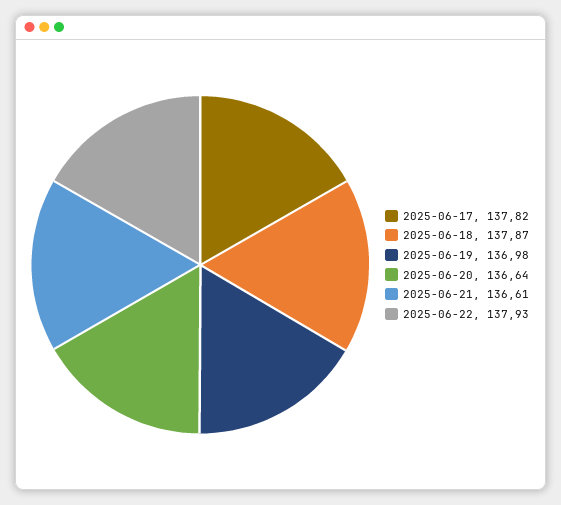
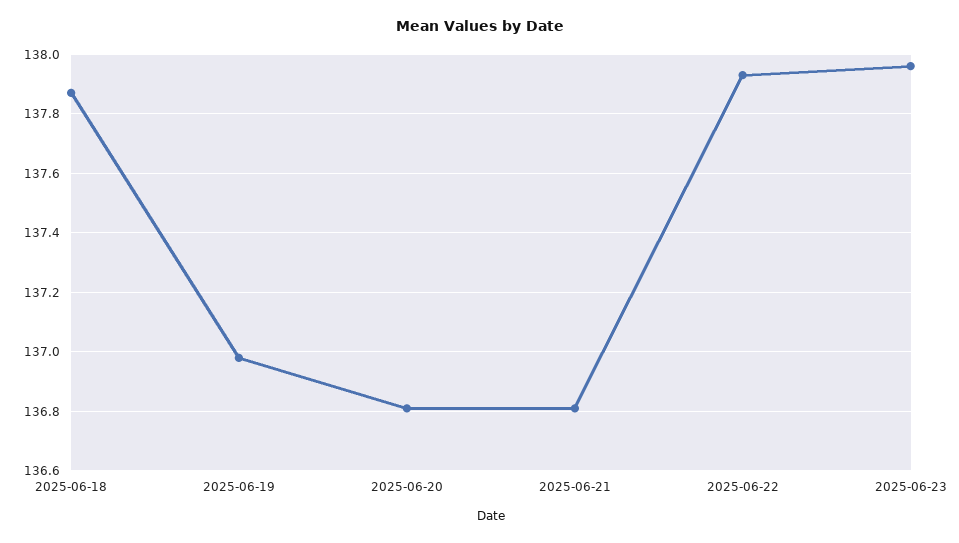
2025-06-17: 137.82 -> none
2025-06-20: 136.64 -> 136.8
2025-06-21: 136.61 -> 136.8
2025-06-23: none -> 137.95

